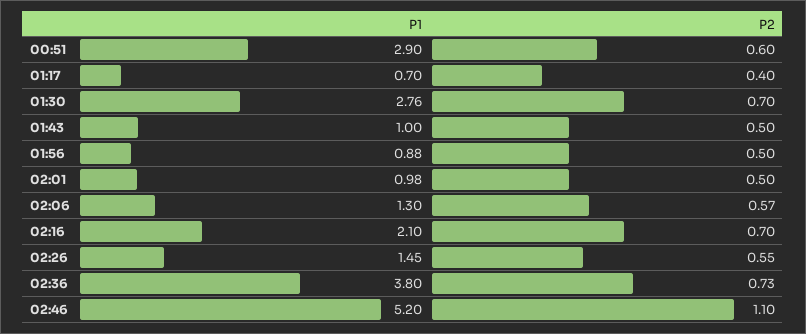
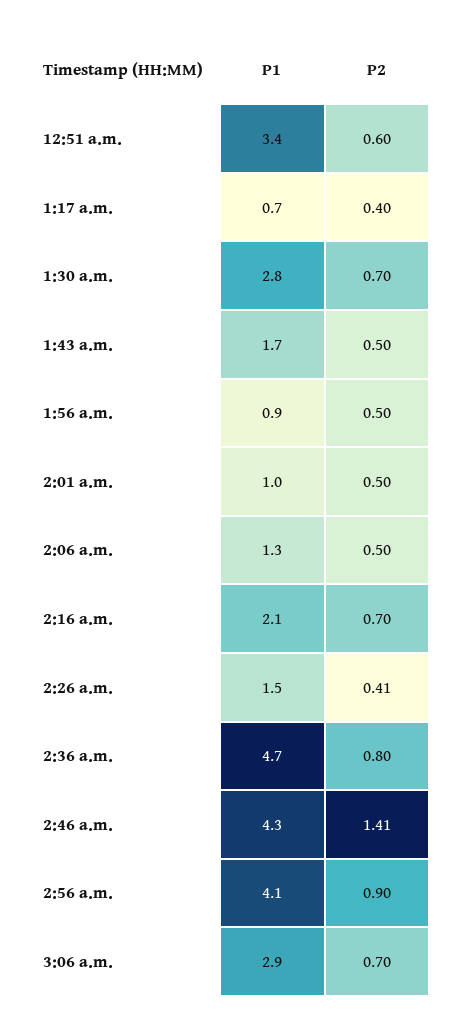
P1, 00:51: 2.9 -> 3.4
P1, 01:43: 1 -> 1.7
P2, 02:06: 0.57 -> 0.5
P2, 02:26: 0.55 -> 0.41
P1, 02:36: 3.8 -> 4.7
P2, 02:36: 0.73 -> 0.8
P1, 02:46: 5.2 -> 4.3
P2, 02:46: 1.1 -> 1.41
P1, 2:56 a.m.: none -> 4.1
P2, 2:56 a.m.: none -> 0.9
P1, 3:06 a.m.: none -> 2.9
P2, 3:06 a.m.: none -> 0.7

